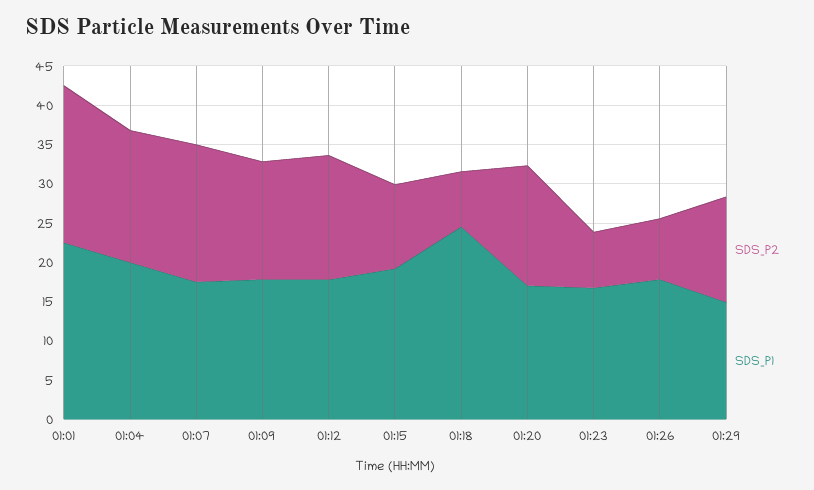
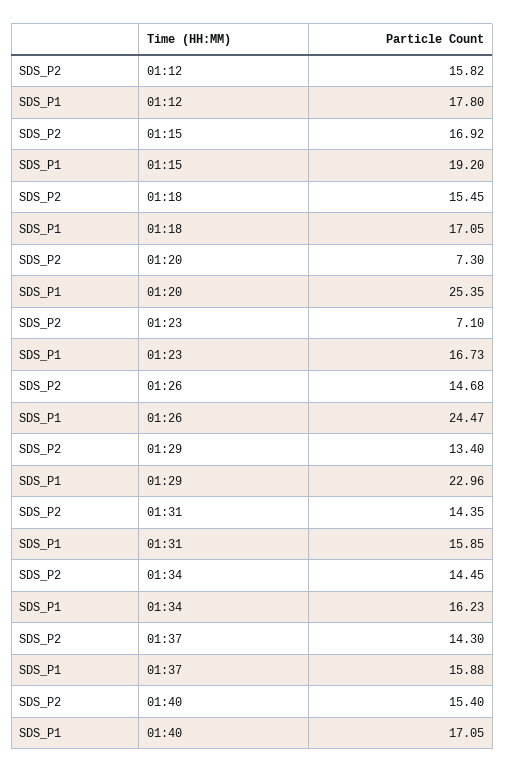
SDS_P2, 01:01: 20 -> none
SDS_P1, 01:01: 22.5 -> none
SDS_P2, 01:04: 17.5 -> none
SDS_P1, 01:04: 20 -> none
SDS_P2, 01:07: 17.5 -> none
SDS_P1, 01:07: 17.5 -> none
SDS_P2, 01:09: 15 -> none
SDS_P1, 01:09: 17.5 -> none
SDS_P2, 01:15: 10 -> 16.92
SDS_P2, 01:18: 7.5 -> 15.45
SDS_P1, 01:18: 25 -> 17.05
SDS_P2, 01:20: 15 -> 7.3
SDS_P1, 01:20: 17.5 -> 25.35
SDS_P2, 01:26: 7.5 -> 14.68
SDS_P1, 01:26: 17.5 -> 24.47
SDS_P1, 01:29: 15 -> 22.96
SDS_P2, 01:31: none -> 14.35
SDS_P1, 01:31: none -> 15.85
SDS_P2, 01:34: none -> 14.45
SDS_P1, 01:34: none -> 16.23
SDS_P2, 01:37: none -> 14.3
SDS_P1, 01:37: none -> 15.88
SDS_P2, 01:40: none -> 15.4
SDS_P1, 01:40: none -> 17.05

